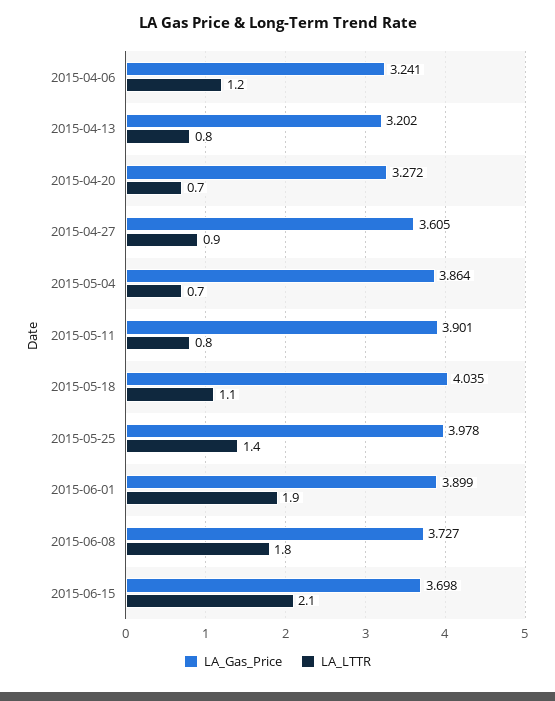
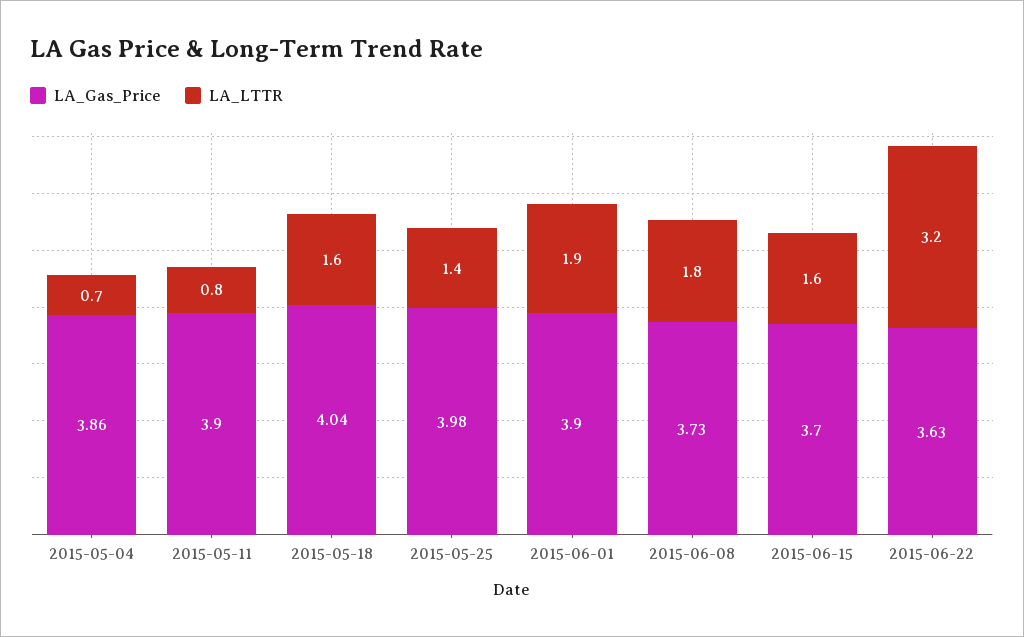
LA_Gas_Price, 2015-04-06: 3.241 -> none
LA_LTTR, 2015-04-06: 1.2 -> none
LA_Gas_Price, 2015-04-13: 3.202 -> none
LA_LTTR, 2015-04-13: 0.8 -> none
LA_Gas_Price, 2015-04-20: 3.272 -> none
LA_LTTR, 2015-04-20: 0.7 -> none
LA_Gas_Price, 2015-04-27: 3.605 -> none
LA_LTTR, 2015-04-27: 0.9 -> none
LA_LTTR, 2015-05-18: 1.1 -> 1.6
LA_LTTR, 2015-06-15: 2.1 -> 1.6
LA_Gas_Price, 2015-06-22: none -> 3.63
LA_LTTR, 2015-06-22: none -> 3.2

